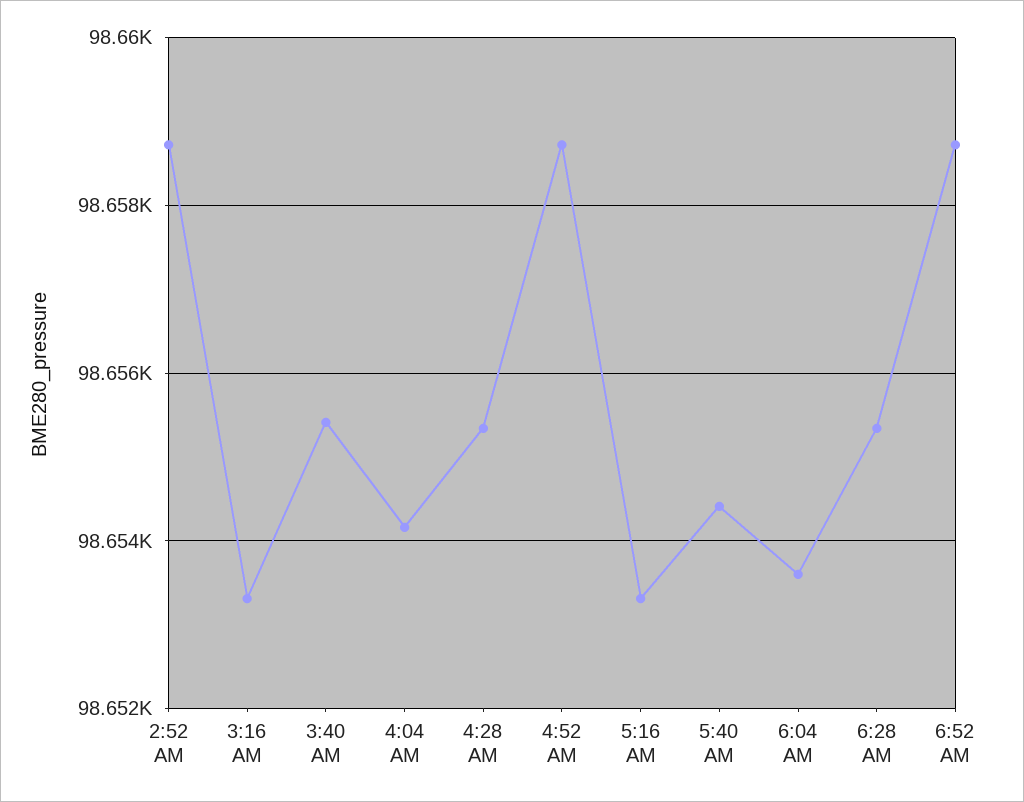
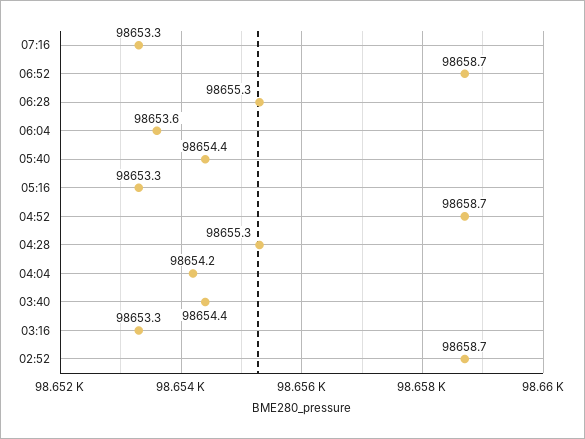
3:40 AM: 98655.4 -> 98654.4
07:16: none -> 98653.3

